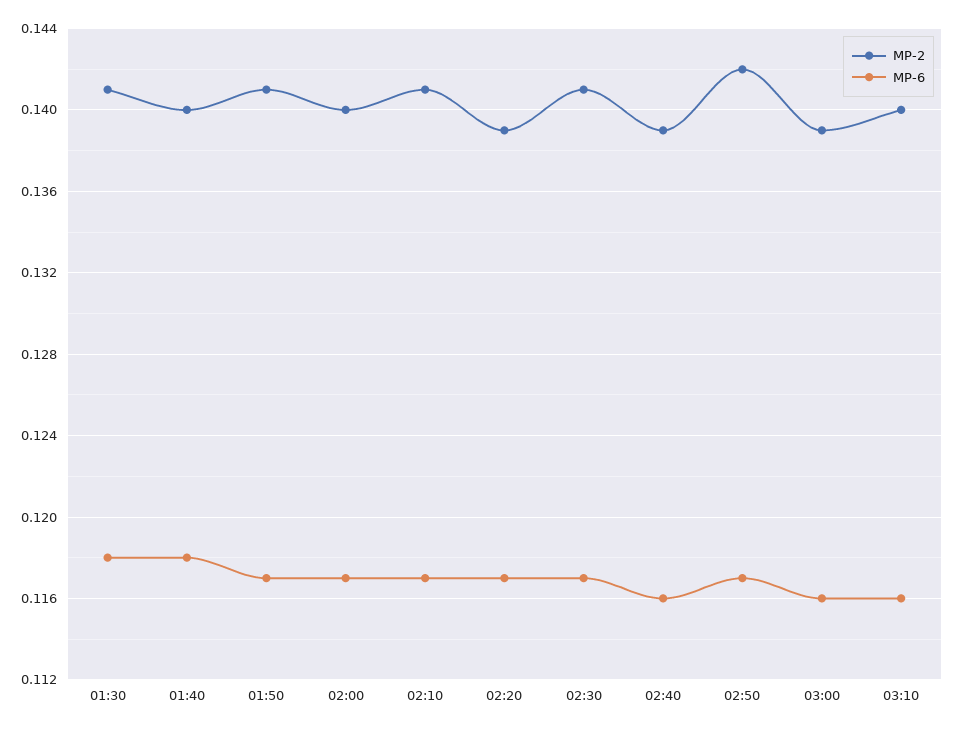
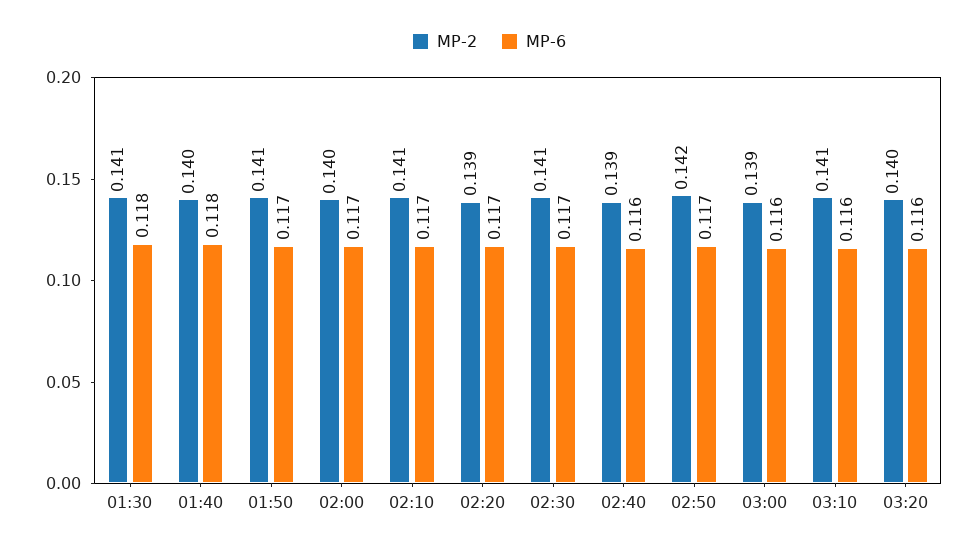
MP-2, 03:10: 0.14 -> 0.141
MP-2, 03:20: none -> 0.14
MP-6, 03:20: none -> 0.116

